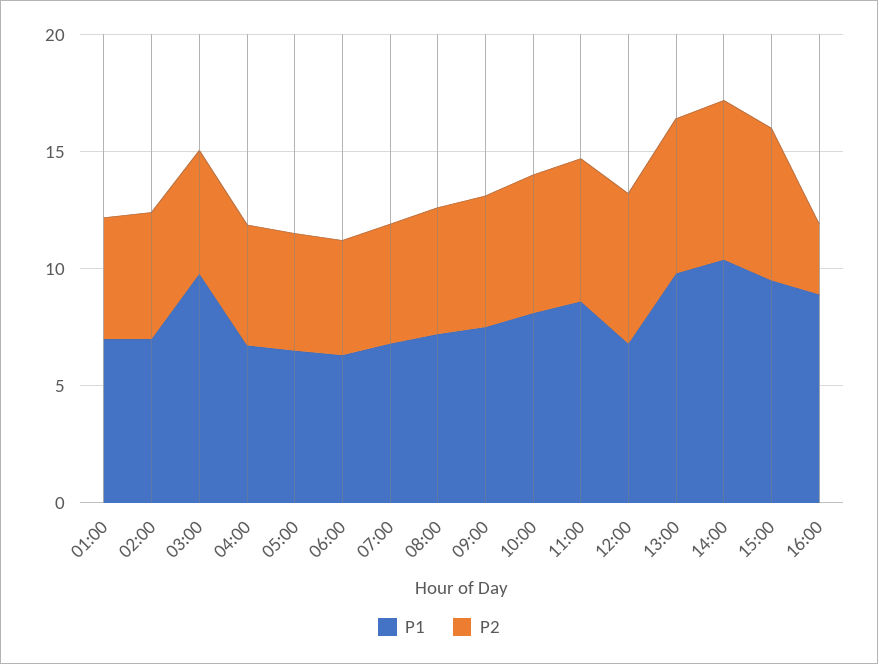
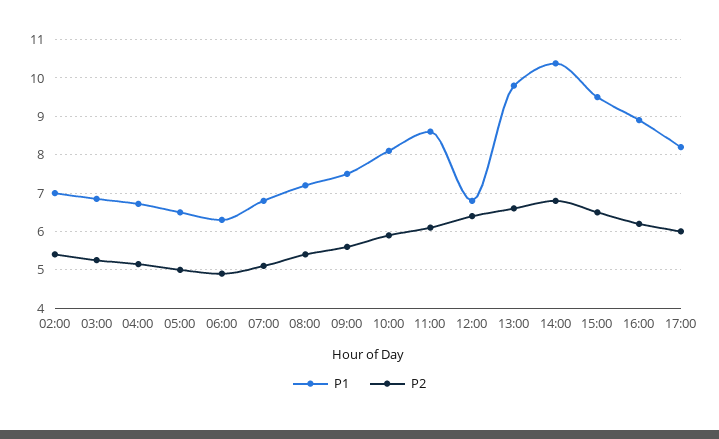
P1, 01:00: 7 -> none
P2, 01:00: 5 -> none
P1, 03:00: 10 -> 6.8
P2, 16:00: 3 -> 6.2
P1, 17:00: none -> 8.2
P2, 17:00: none -> 6

